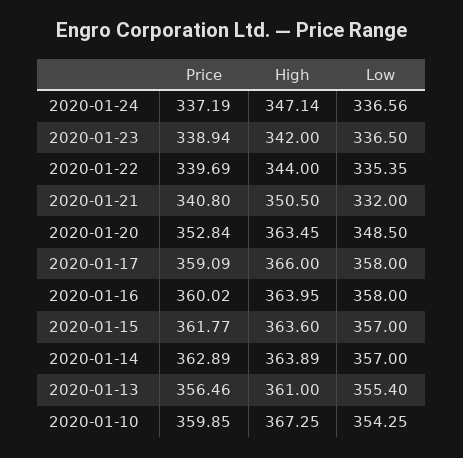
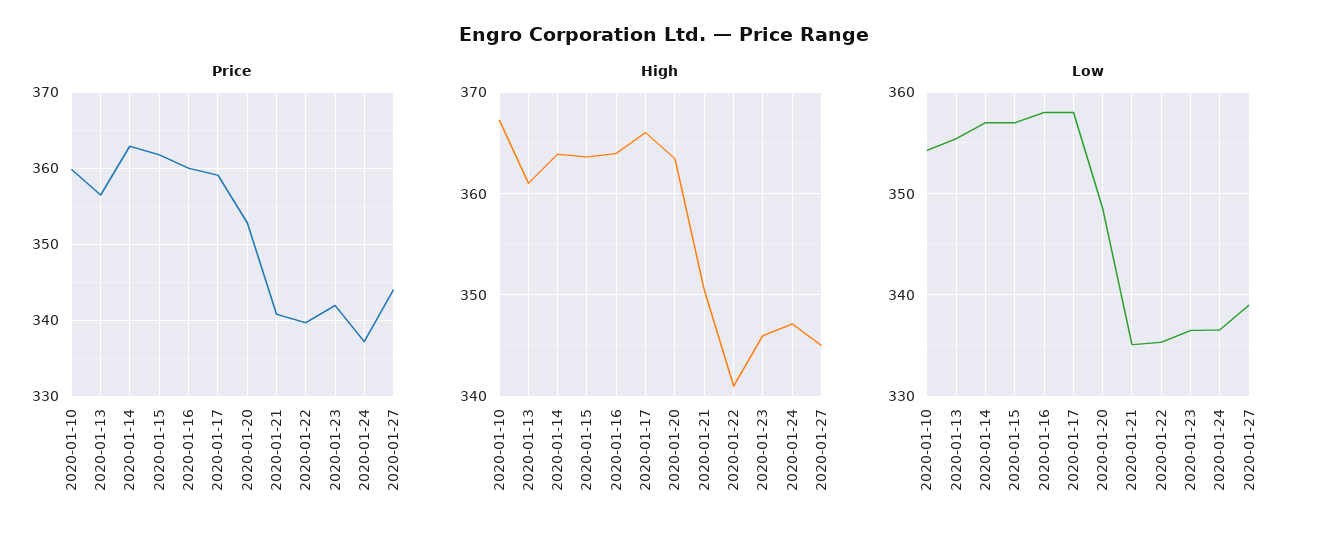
Price, 2020-01-23: 338.94 -> 342
High, 2020-01-23: 342 -> 346
High, 2020-01-22: 344 -> 341
Low, 2020-01-21: 332 -> 335
Price, 2020-01-27: none -> 344
High, 2020-01-27: none -> 345
Low, 2020-01-27: none -> 339

